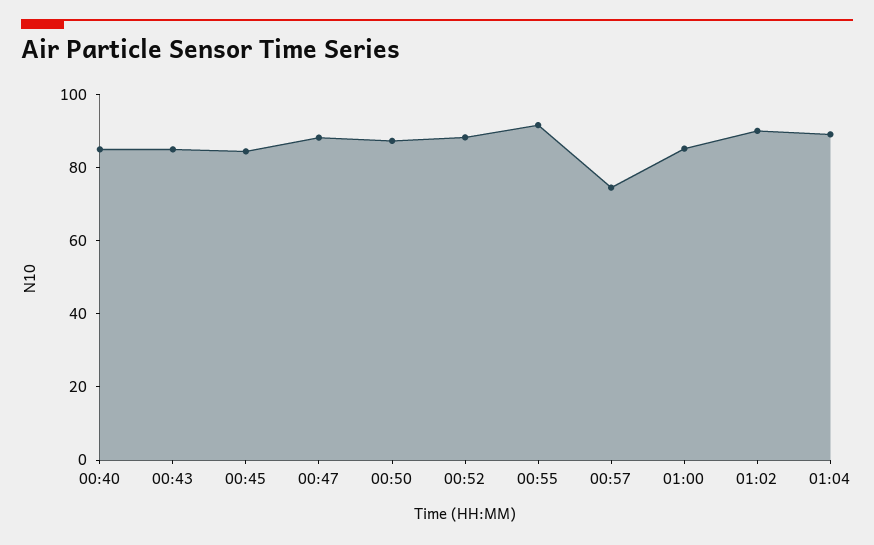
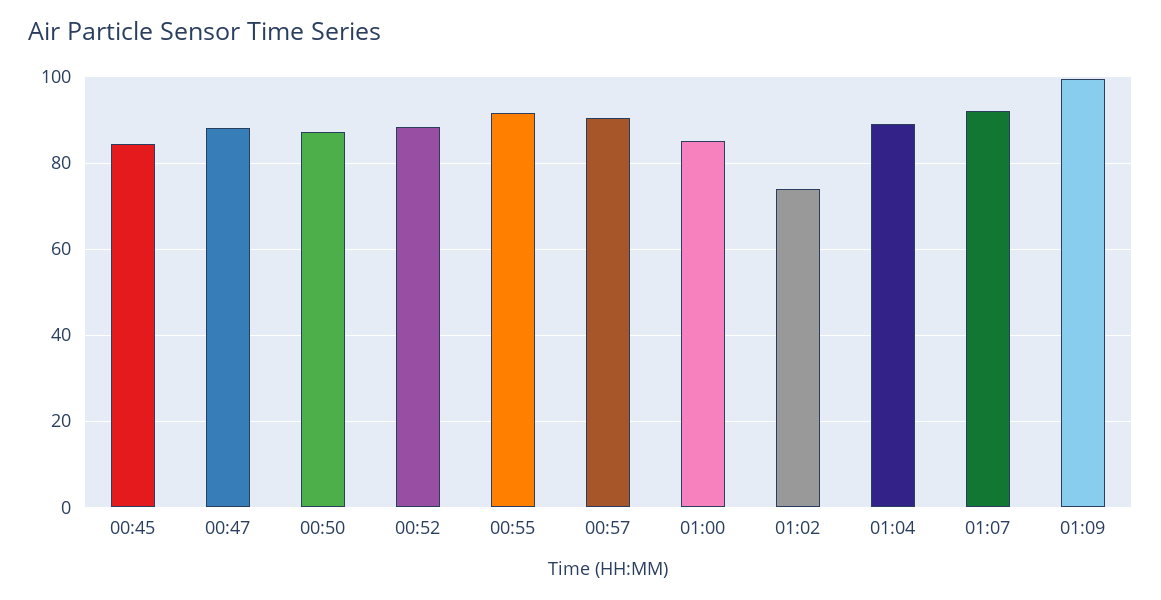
00:40: 85 -> none
00:43: 85 -> none
00:57: 75 -> 90
01:02: 90 -> 74
01:07: none -> 92
01:09: none -> 100

